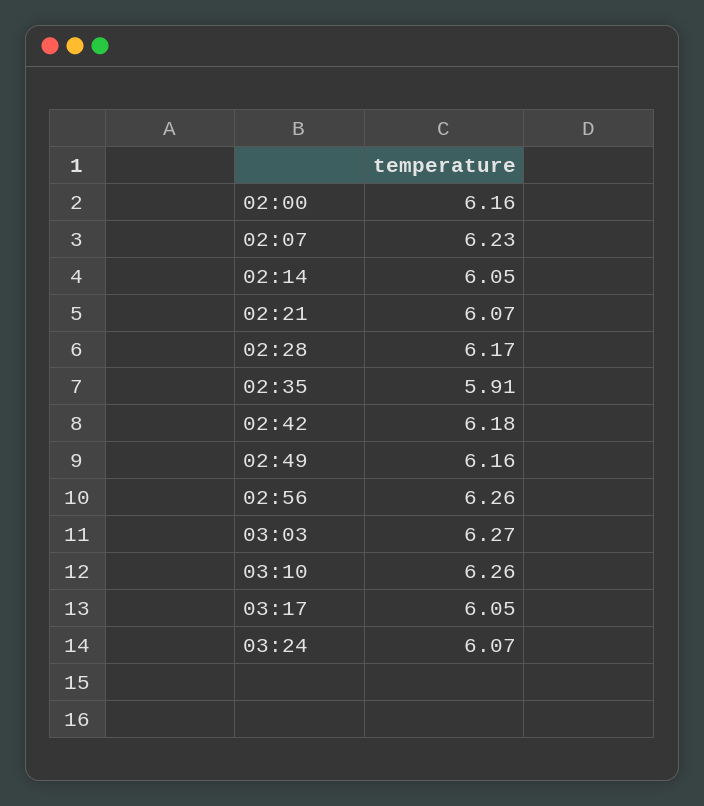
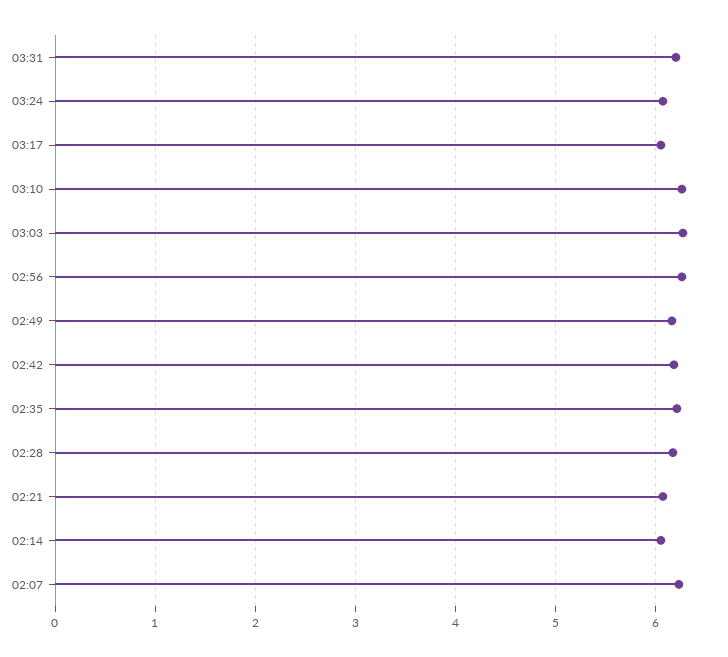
02:00: 6.16 -> none
02:35: 5.91 -> 6.2
03:31: none -> 6.2

